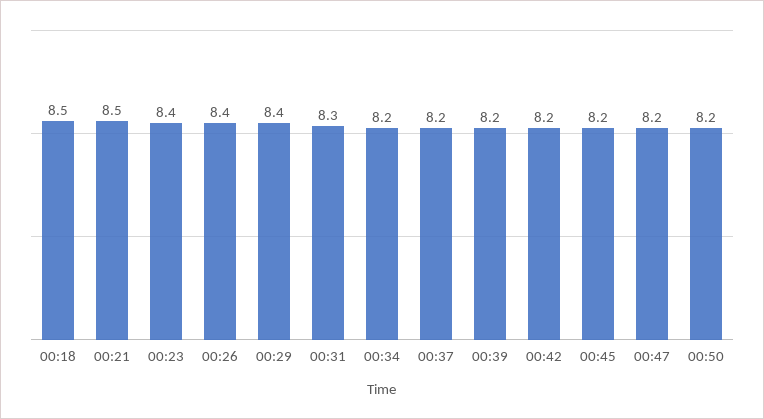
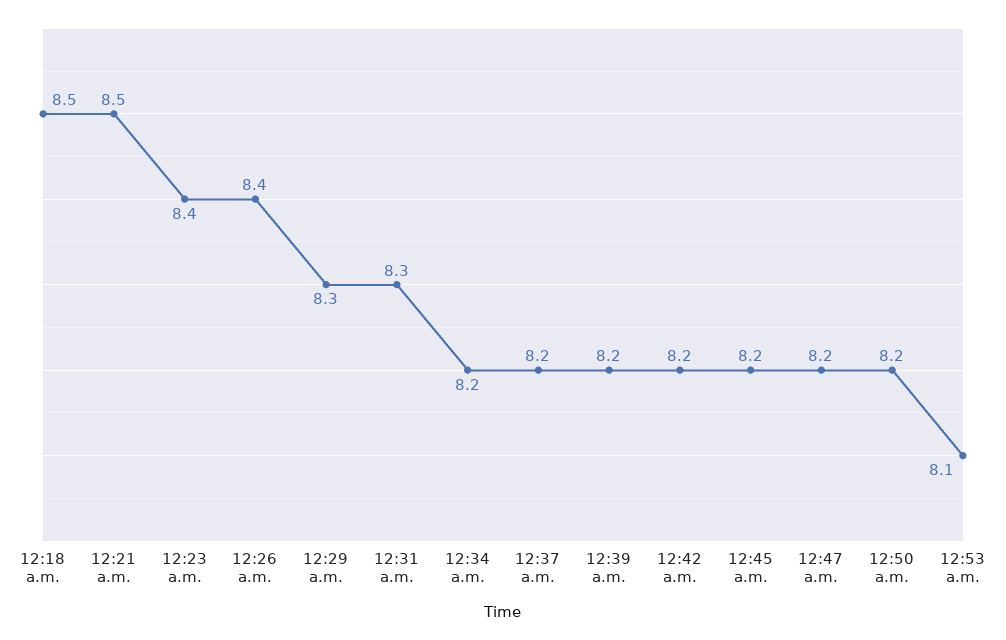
00:29: 8.4 -> 8.3
12:53 a.m.: none -> 8.1

